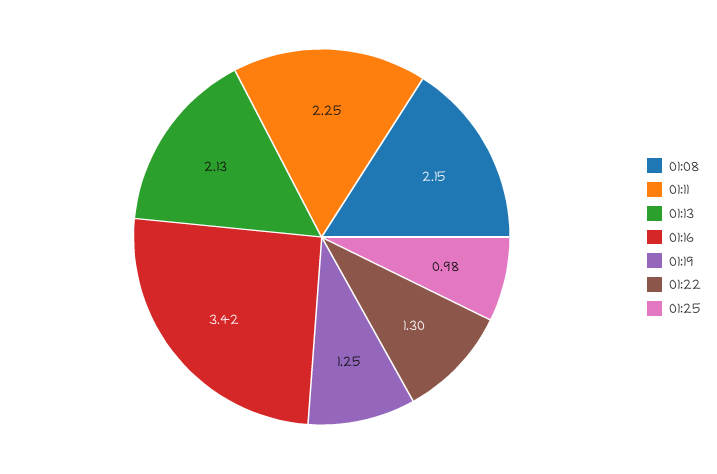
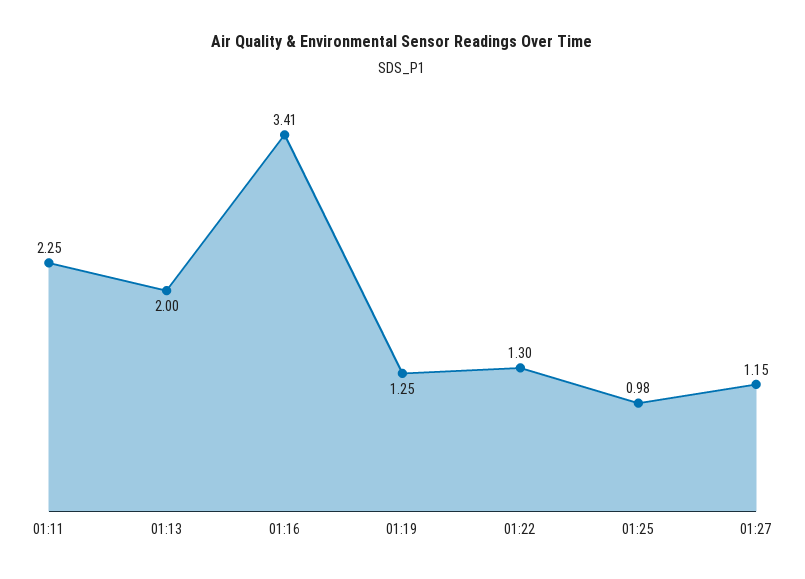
01:08: 2.15 -> none
01:13: 2.13 -> 2
01:16: 3.42 -> 3.41
01:27: none -> 1.15

